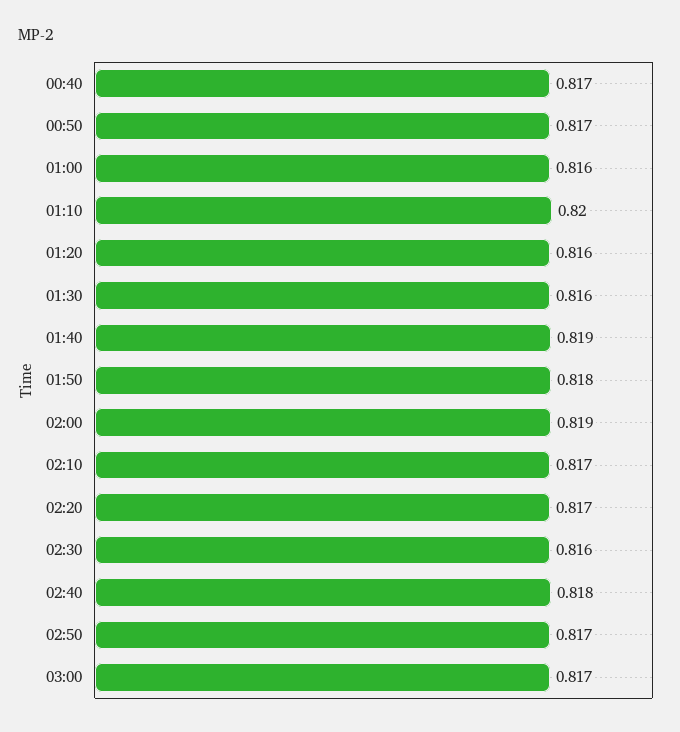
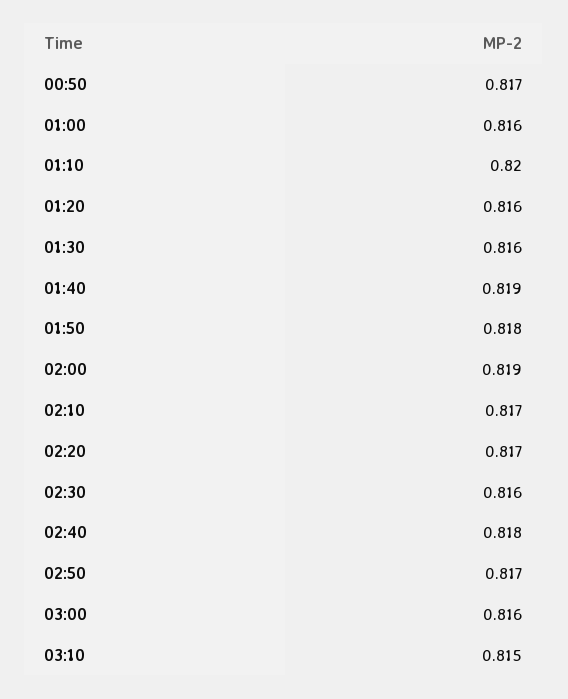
00:40: 0.817 -> none
03:00: 0.817 -> 0.816
03:10: none -> 0.815

